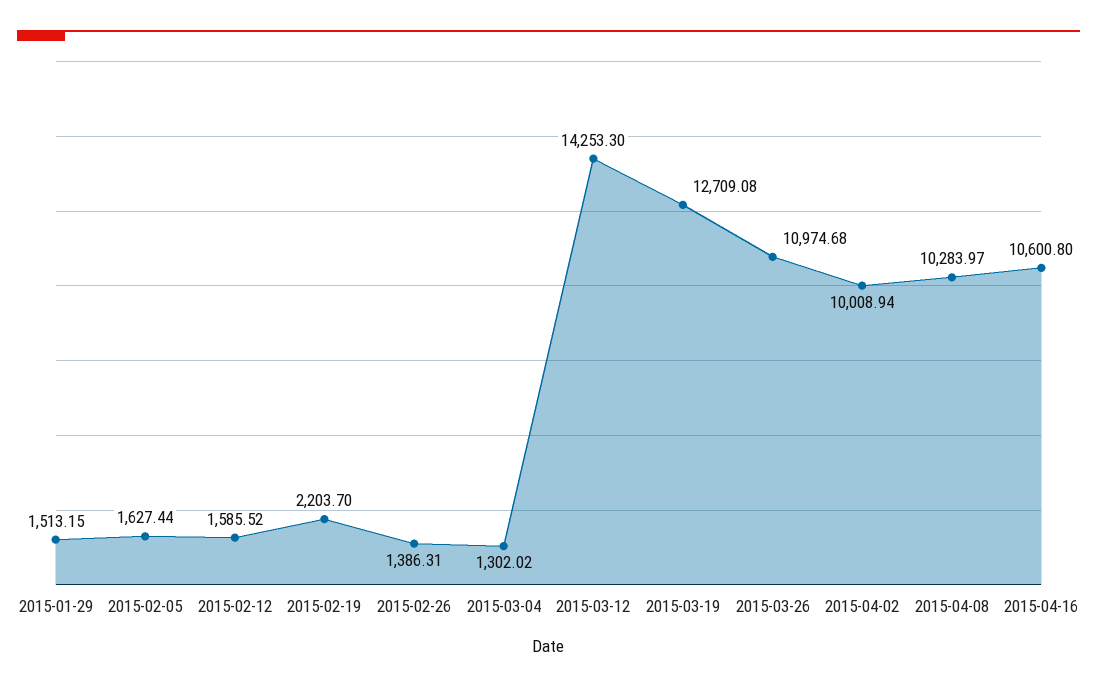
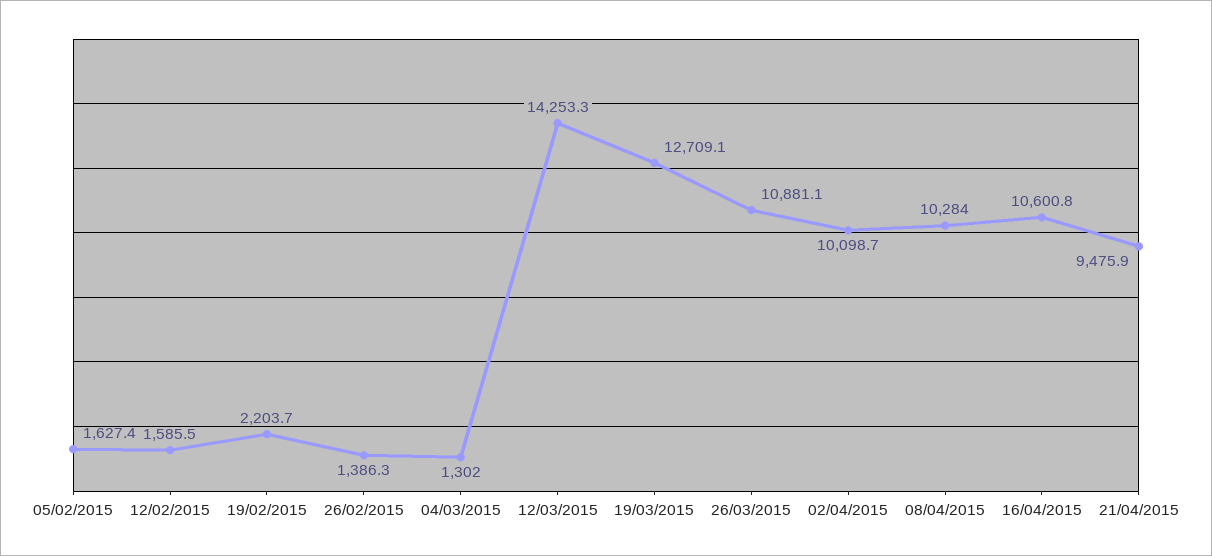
2015-01-29: 1513.15 -> none
2015-03-26: 10974.68 -> 10881.1
2015-04-02: 10008.94 -> 10098.7
21/04/2015: none -> 9475.9

